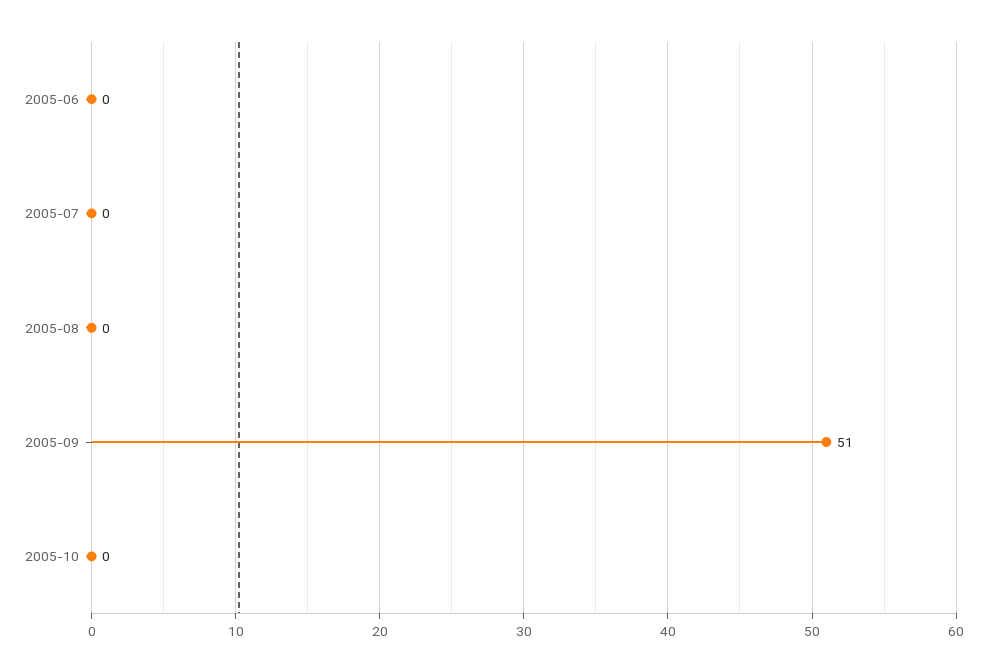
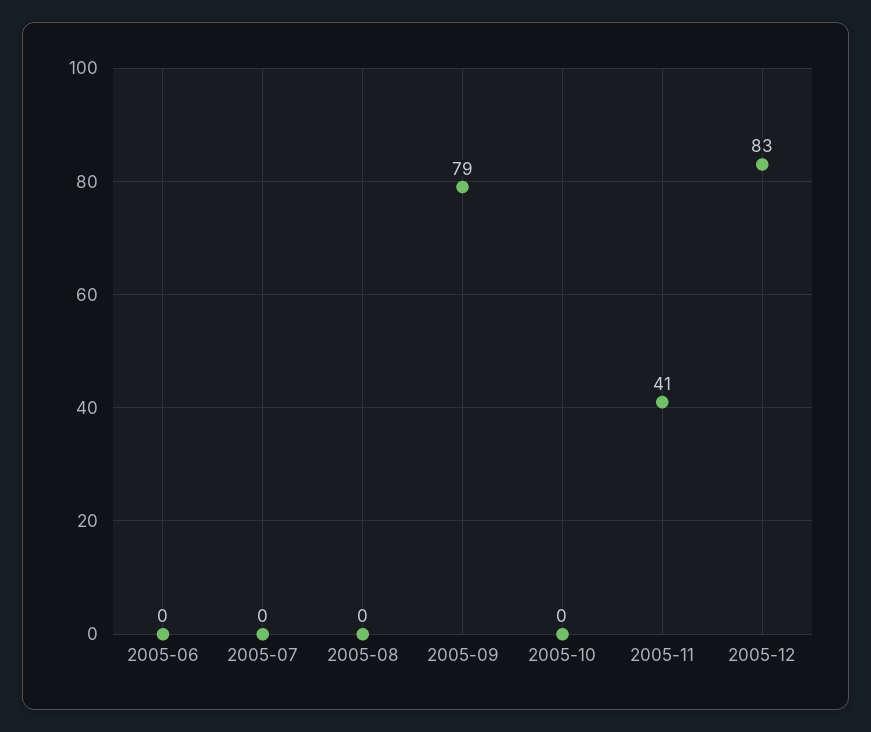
2005-09: 51 -> 79
2005-11: none -> 41
2005-12: none -> 83

